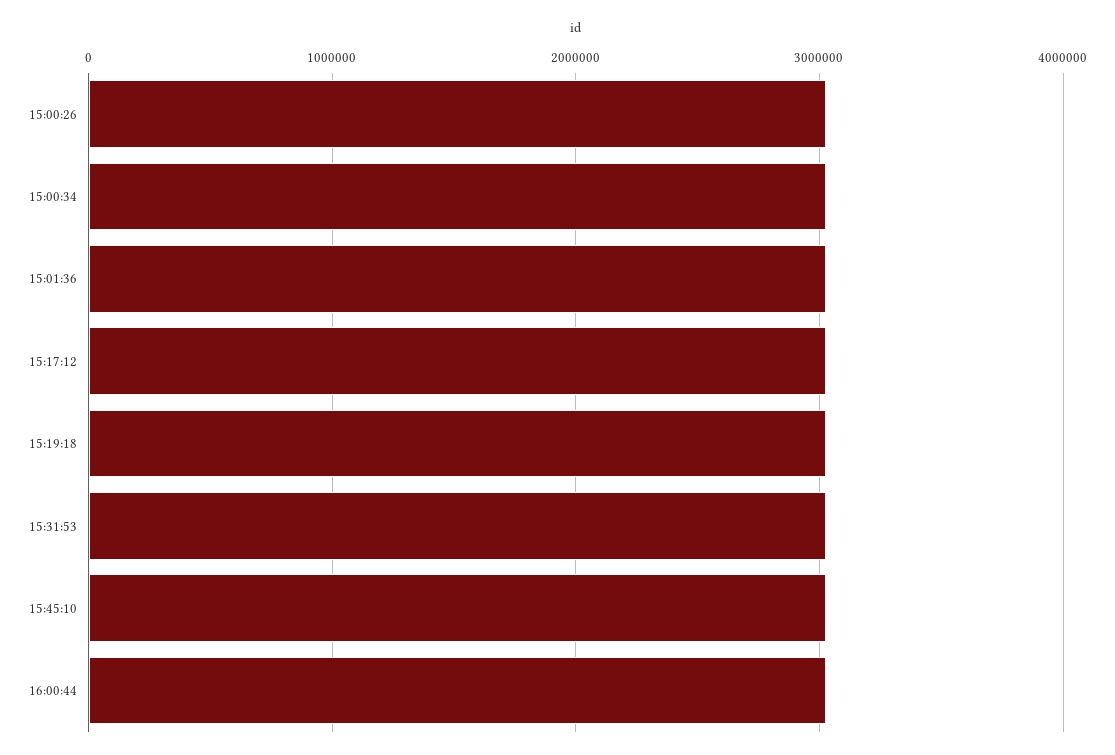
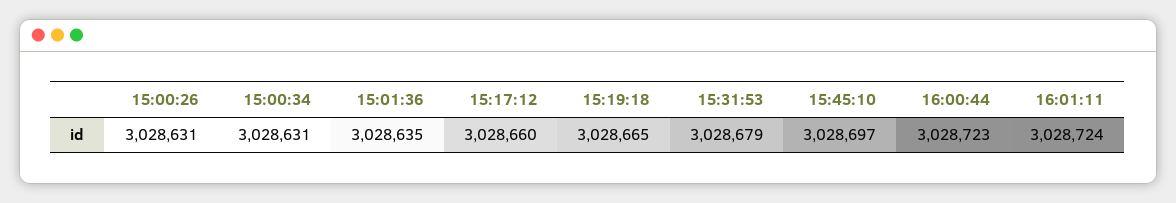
16:01:11: none -> 3028724

